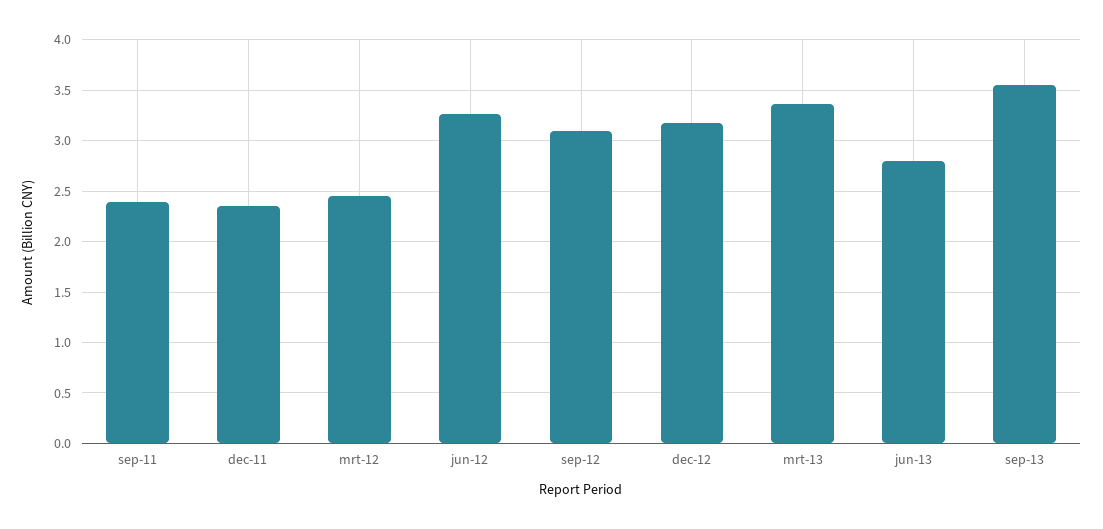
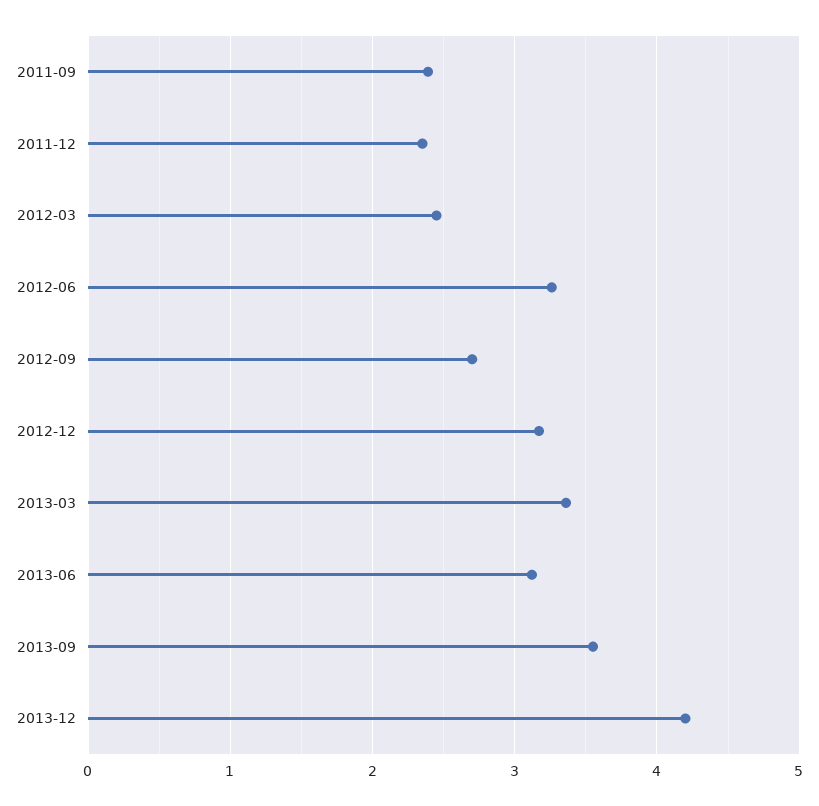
sep-12: 3.1 -> 2.7
jun-13: 2.8 -> 3.1
2013-12: none -> 4.2

